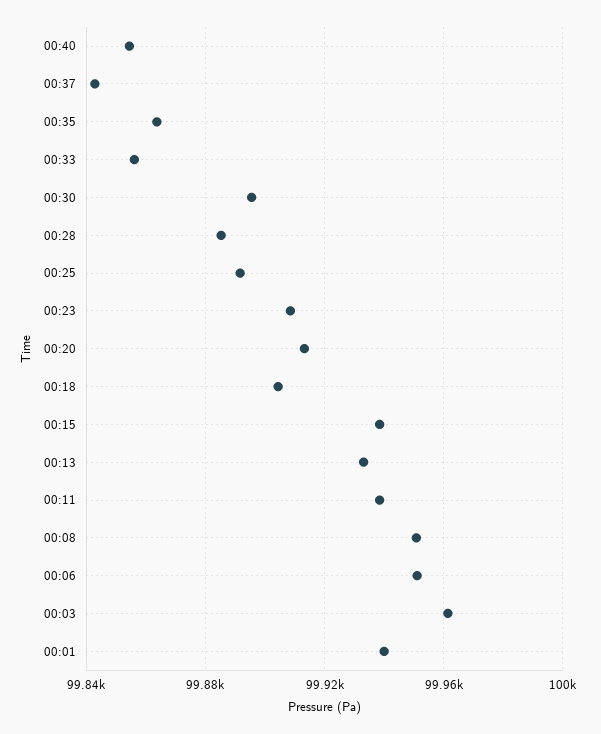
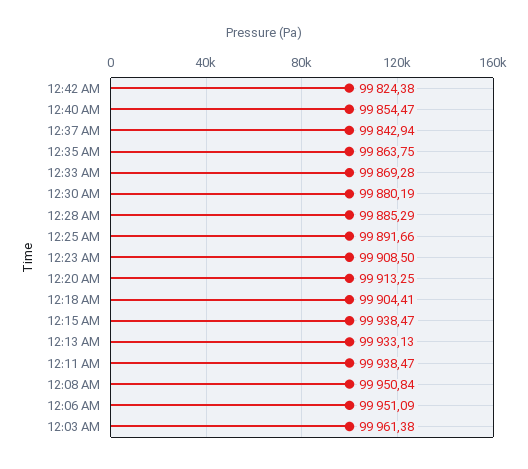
00:33: 99855 -> 99869.28
00:30: 99895 -> 99880.19
00:01: 99940 -> none
12:42 AM: none -> 99824.38

